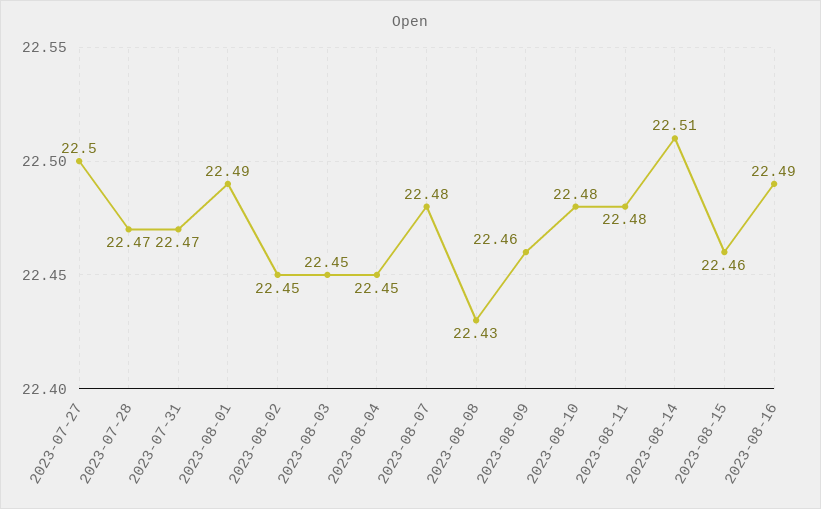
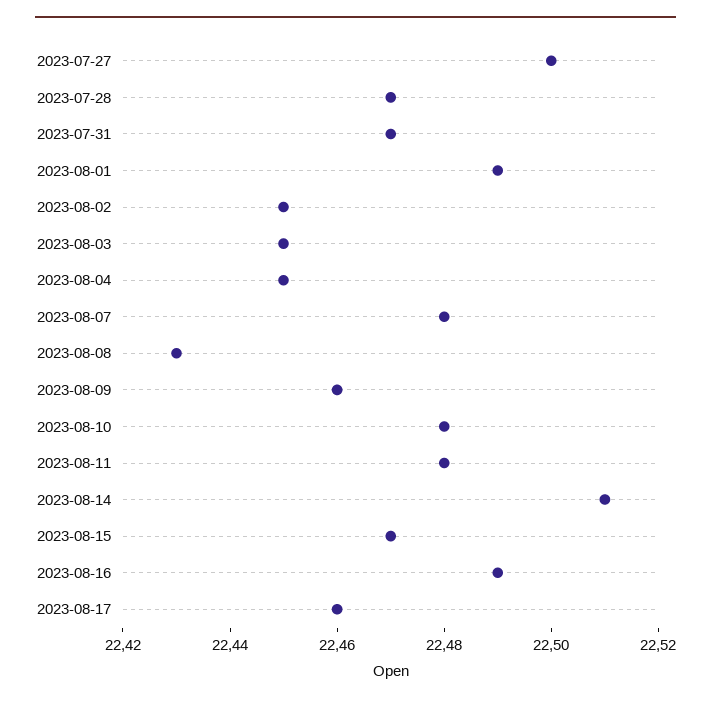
2023-08-15: 22.46 -> 22.47
2023-08-17: none -> 22.46

